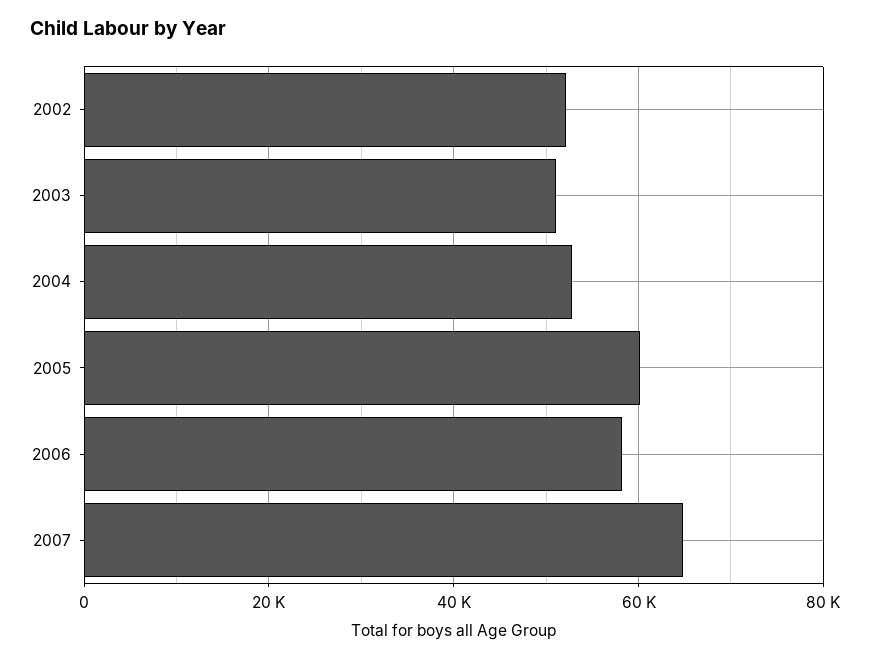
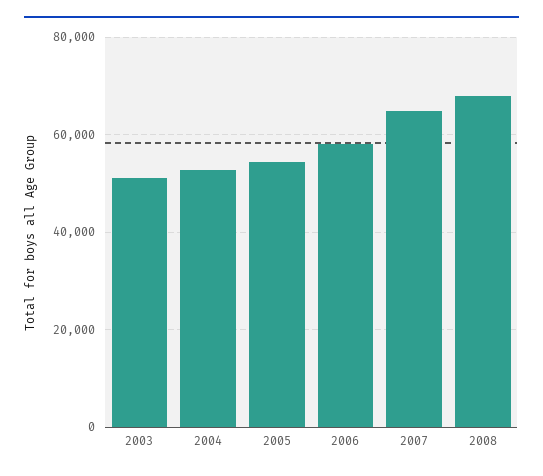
2002: 52000 -> none
2005: 60000 -> 54000
2008: none -> 68000

